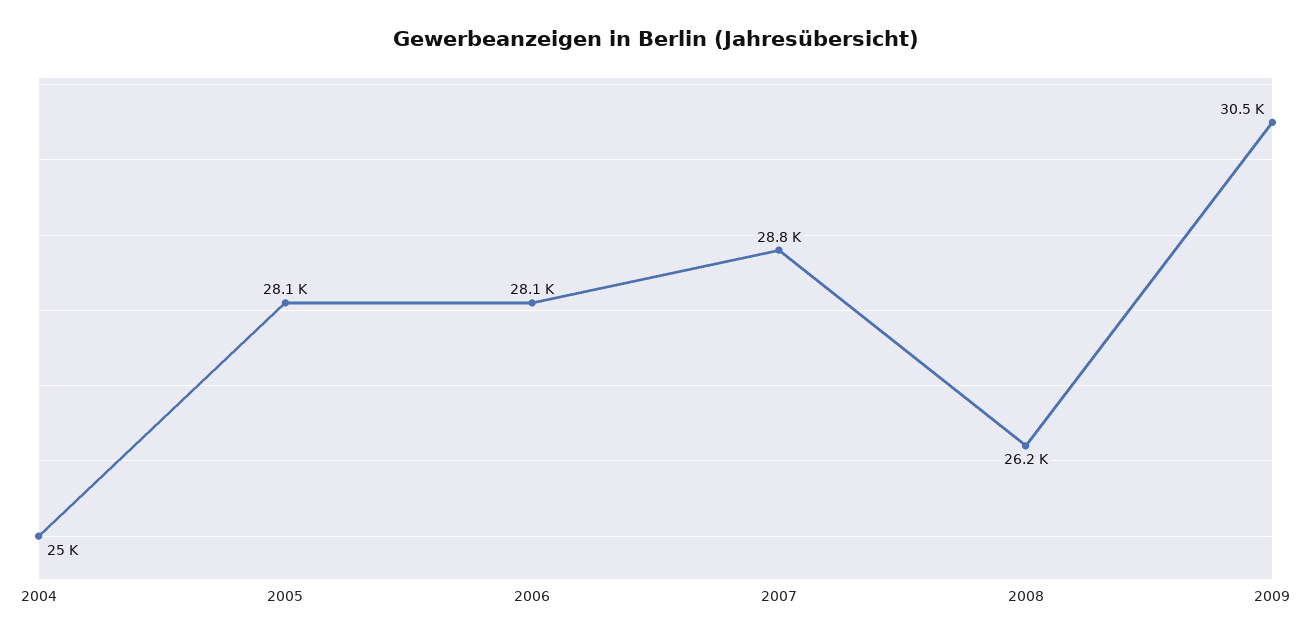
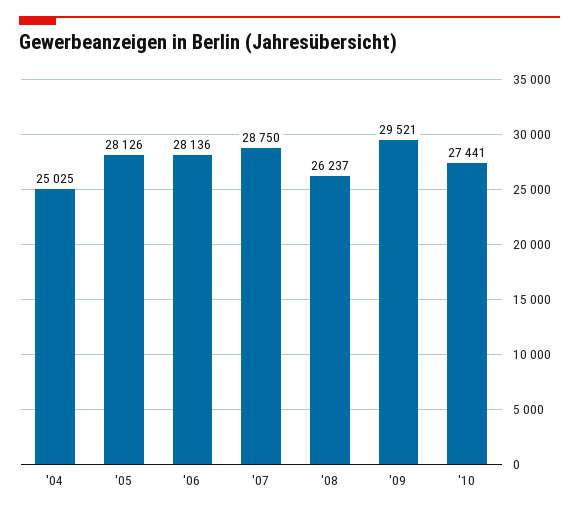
2009: 30500 -> 29521
'10: none -> 27441

